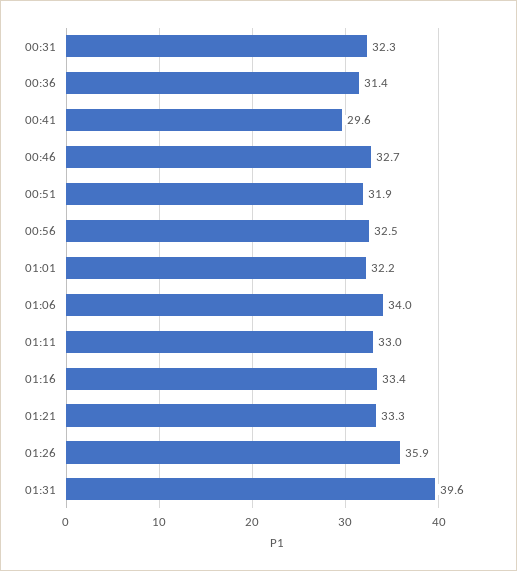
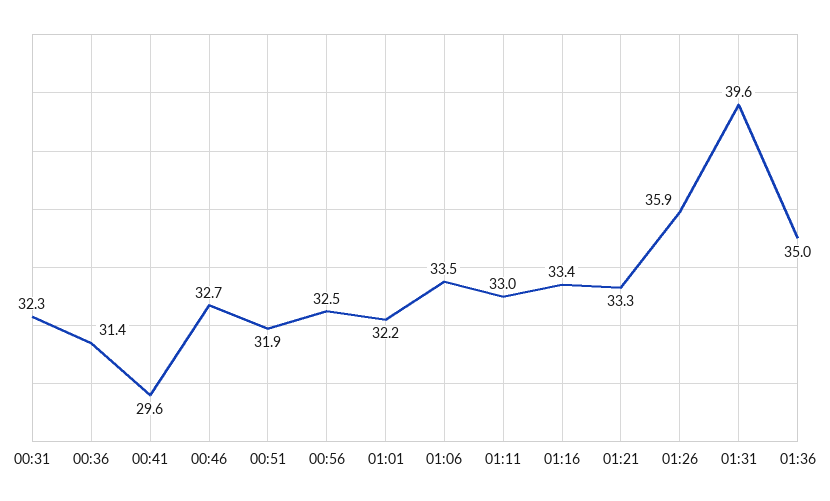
01:06: 34 -> 33.5
01:36: none -> 35

